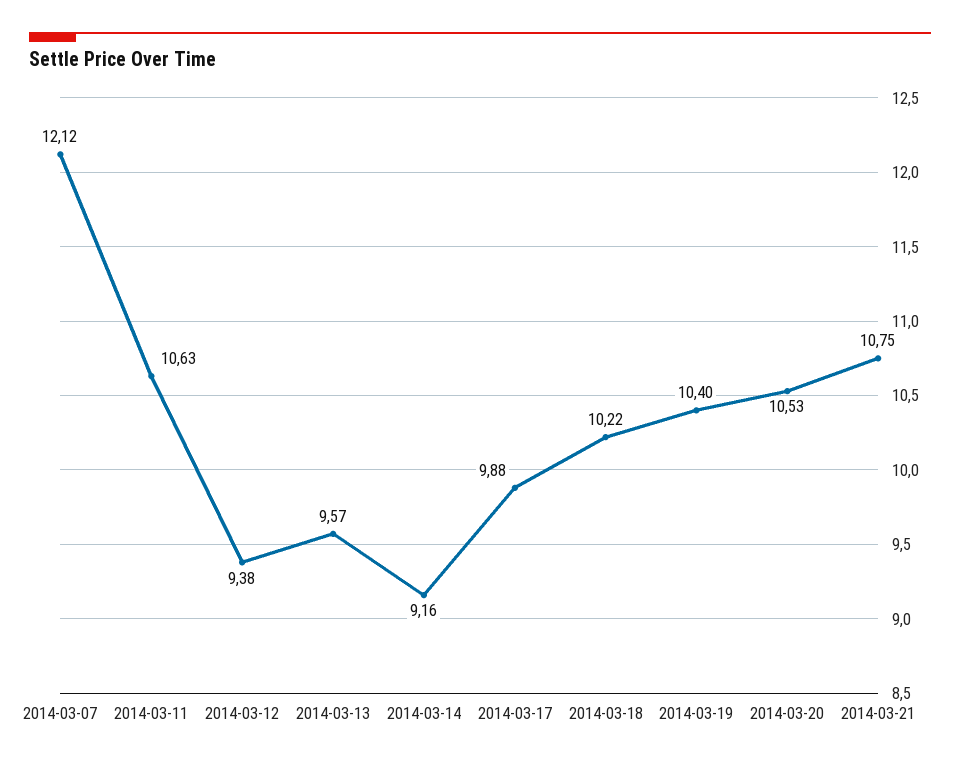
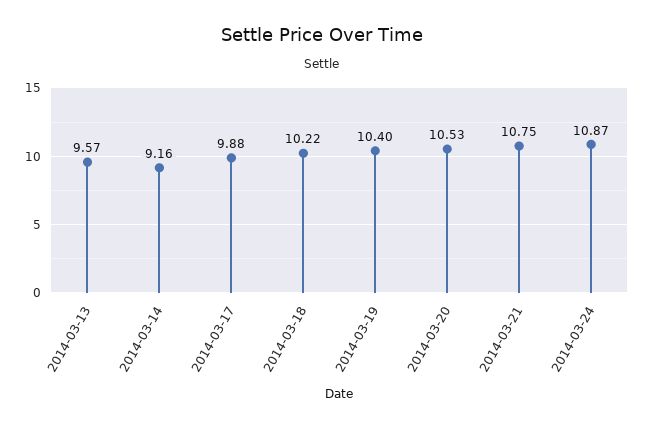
2014-03-07: 12.12 -> none
2014-03-11: 10.63 -> none
2014-03-12: 9.38 -> none
2014-03-24: none -> 10.87

